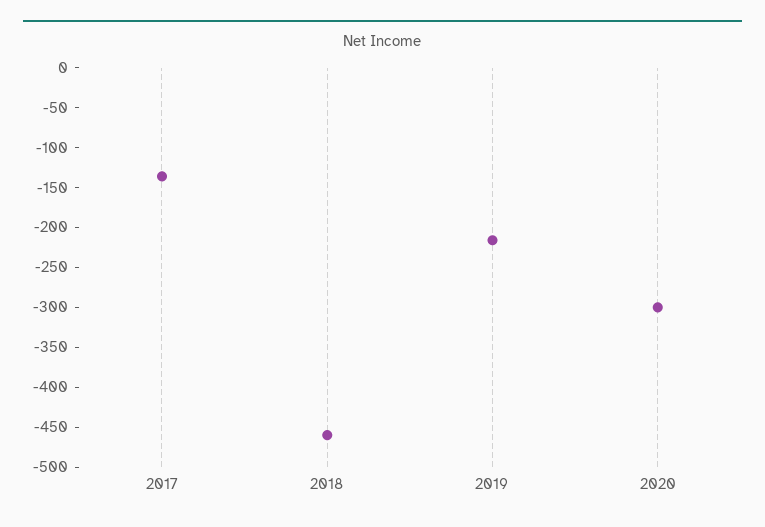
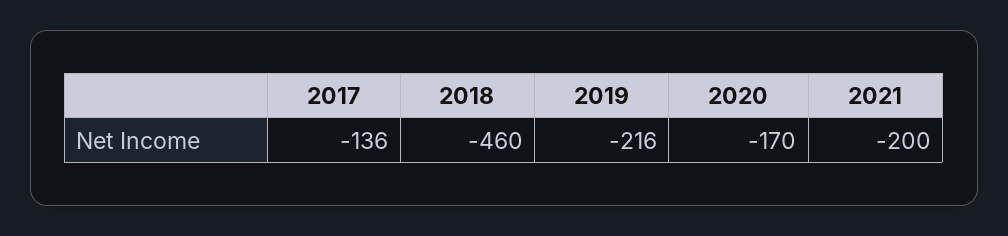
2020: -300 -> -170
2021: none -> -200

